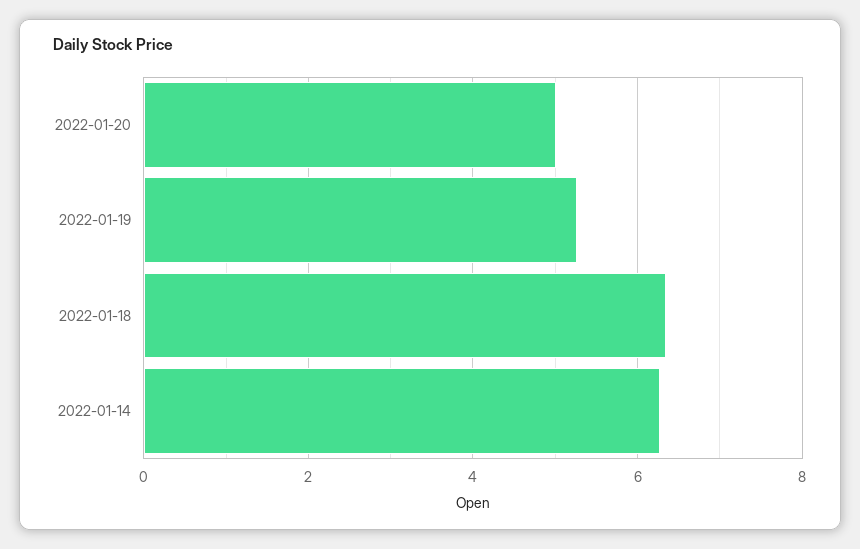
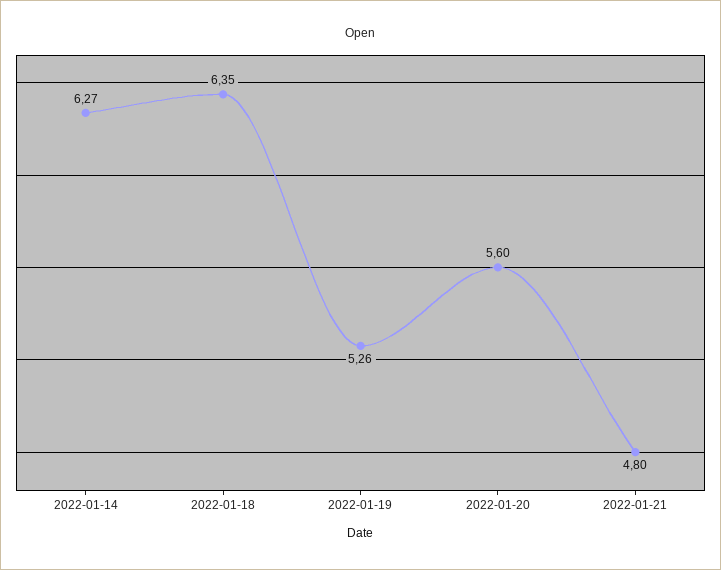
2022-01-20: 5 -> 5.6
2022-01-21: none -> 4.8

